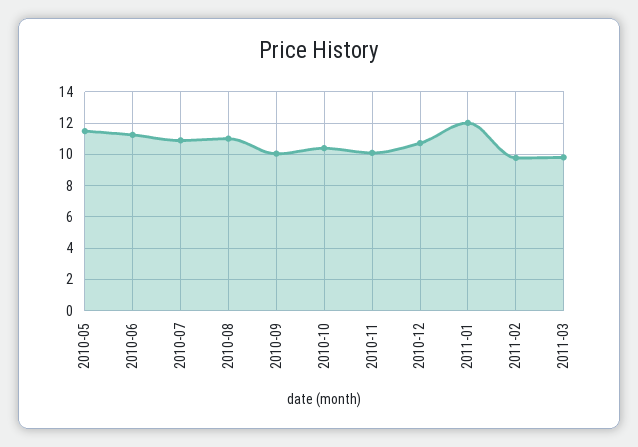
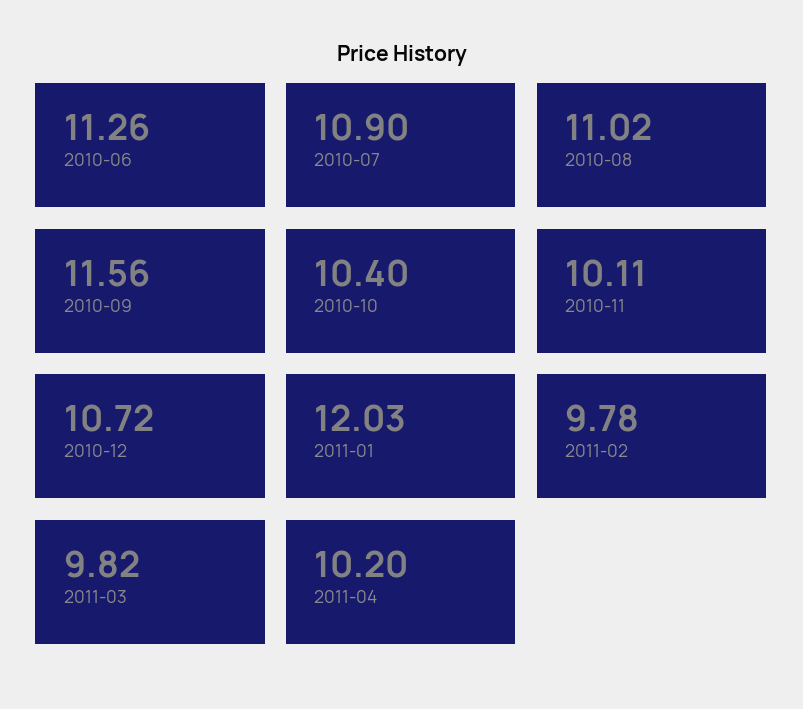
2010-05: 11.5 -> none
2010-09: 10 -> 11.56
2011-04: none -> 10.2

